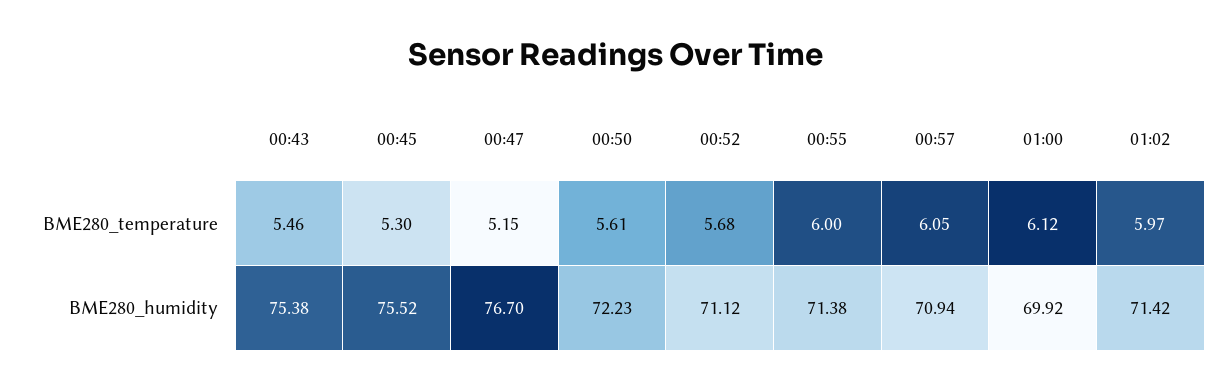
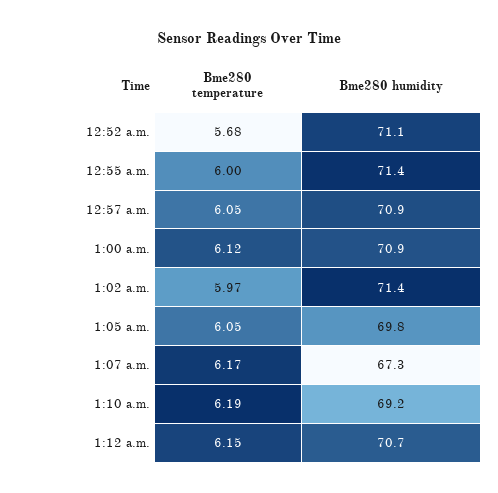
00:43, BME280_temperature: 5.46 -> none
00:45, BME280_temperature: 5.3 -> none
00:47, BME280_temperature: 5.15 -> none
00:50, BME280_temperature: 5.61 -> none
00:43, BME280_humidity: 75.38 -> none
00:45, BME280_humidity: 75.52 -> none
00:47, BME280_humidity: 76.7 -> none
00:50, BME280_humidity: 72.23 -> none
01:00, BME280_humidity: 69.92 -> 70.9
1:05 a.m., BME280_temperature: none -> 6.05
1:05 a.m., BME280_humidity: none -> 69.8
1:07 a.m., BME280_temperature: none -> 6.17
1:07 a.m., BME280_humidity: none -> 67.3
1:10 a.m., BME280_temperature: none -> 6.19
1:10 a.m., BME280_humidity: none -> 69.2
1:12 a.m., BME280_temperature: none -> 6.15
1:12 a.m., BME280_humidity: none -> 70.7

